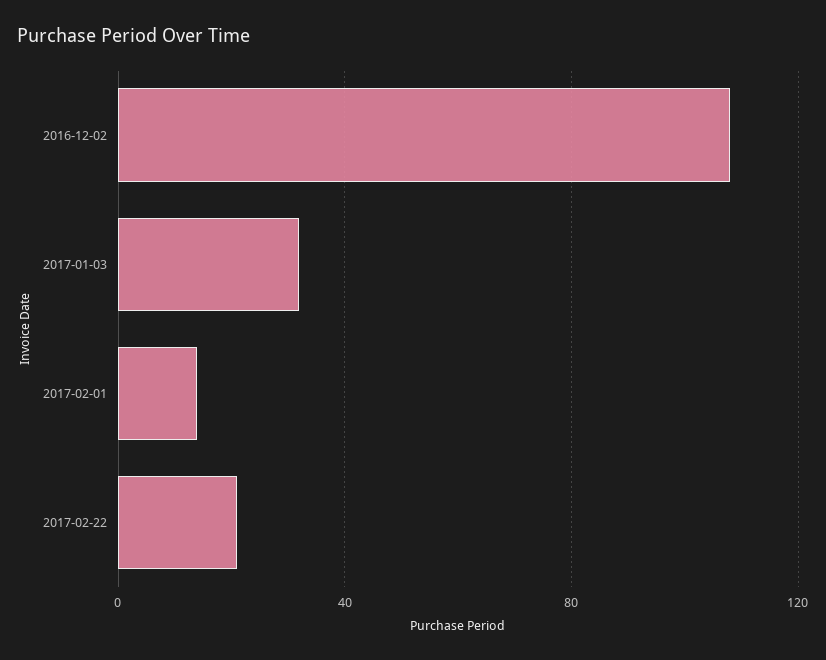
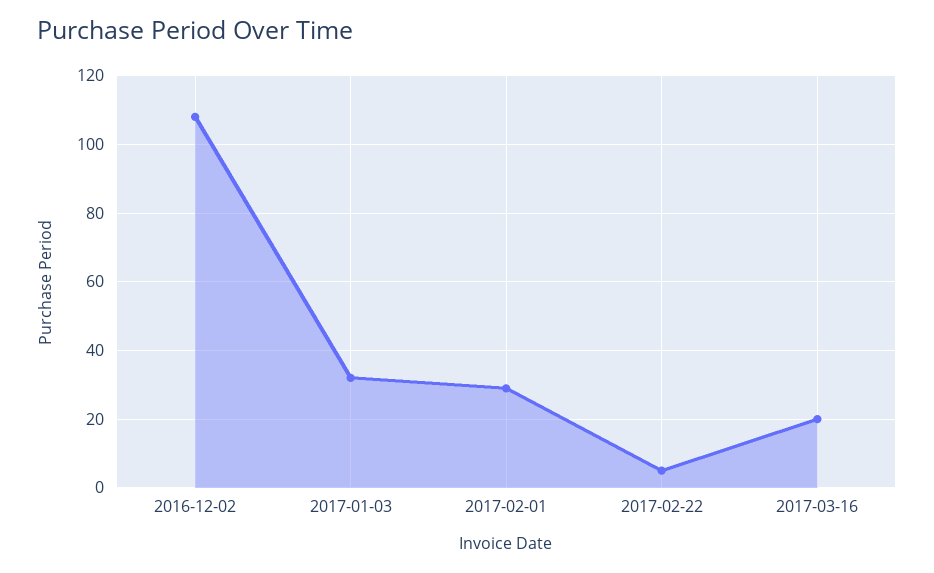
2017-02-01: 15 -> 30
2017-02-22: 20 -> 5
2017-03-16: none -> 20

